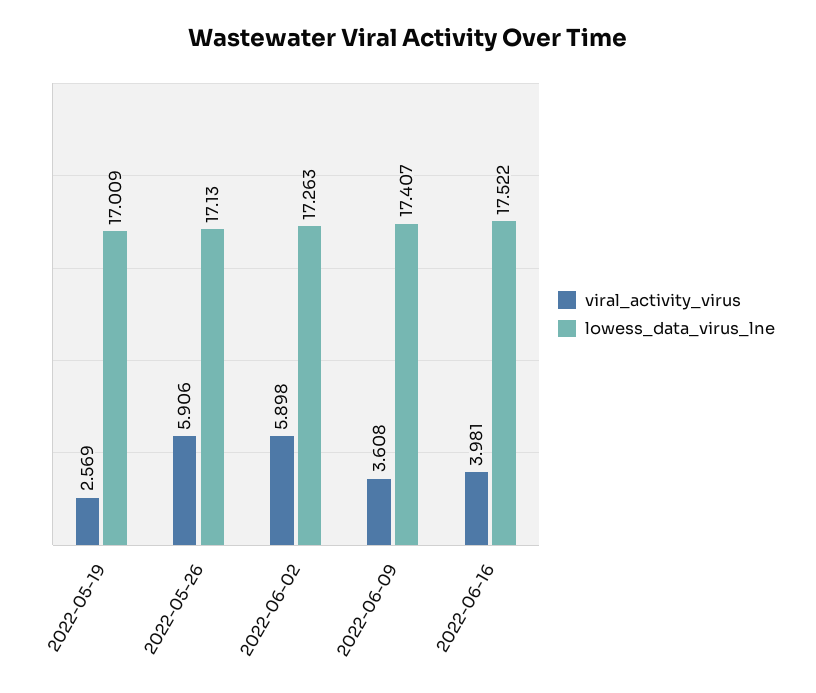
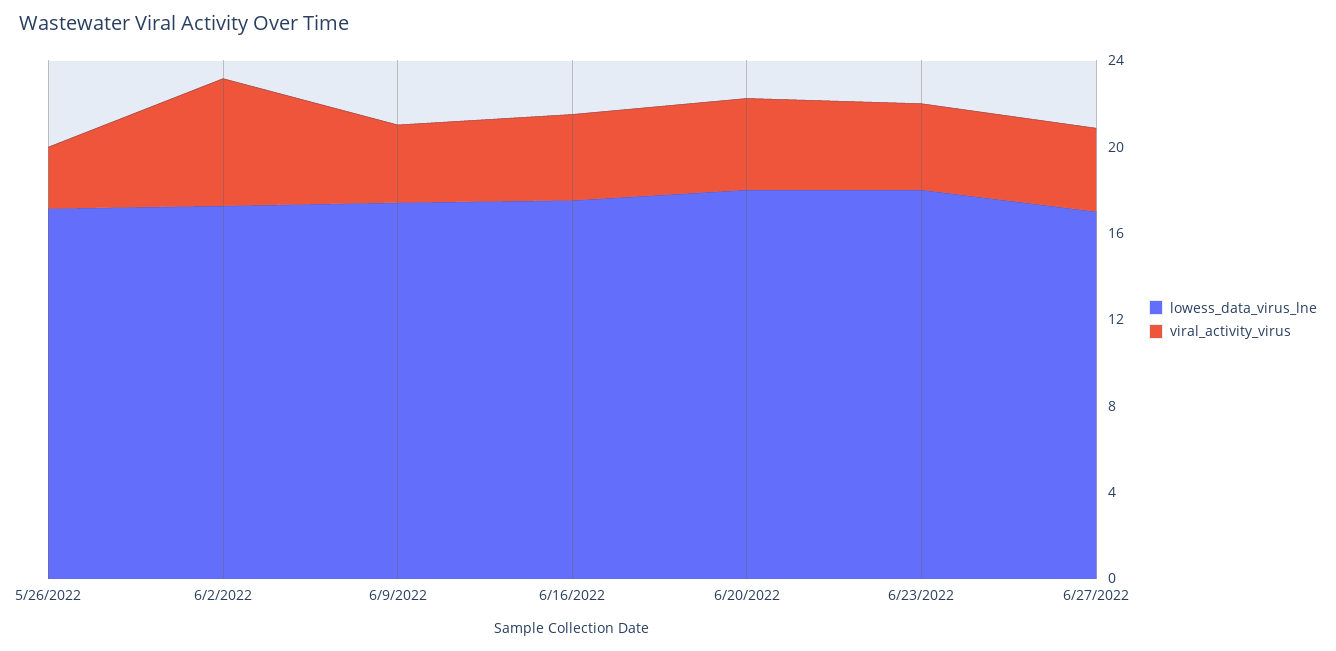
viral_activity_virus, 2022-05-19: 2.569 -> none
lowess_data_virus_lne, 2022-05-19: 17.009 -> none
viral_activity_virus, 2022-05-26: 5.906 -> 3
lowess_data_virus_lne, 6/20/2022: none -> 18
viral_activity_virus, 6/20/2022: none -> 4
lowess_data_virus_lne, 6/23/2022: none -> 18
viral_activity_virus, 6/23/2022: none -> 4
lowess_data_virus_lne, 6/27/2022: none -> 17
viral_activity_virus, 6/27/2022: none -> 4

